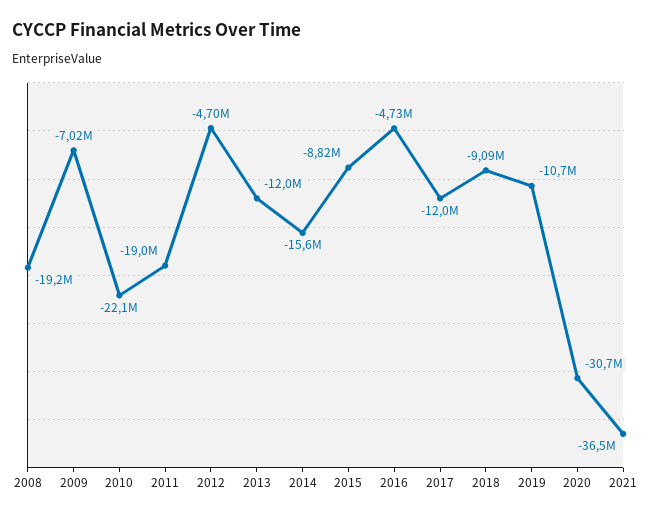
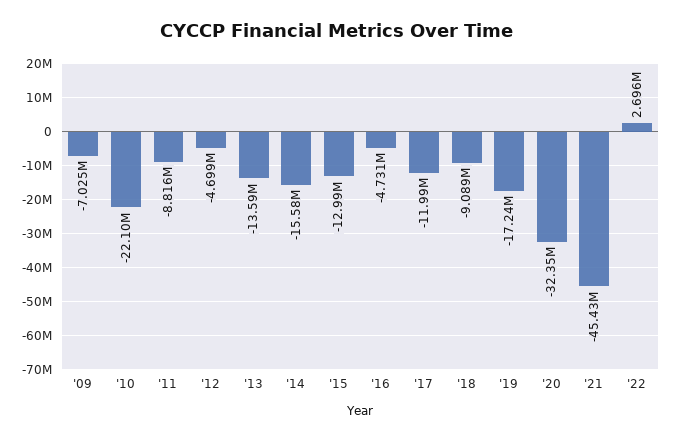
2008: -19200000 -> none
2011: -19000000 -> -8816000
2013: -12000000 -> -13590000
2015: -8820000 -> -12990000
2019: -10700000 -> -17240000
2020: -30700000 -> -32350000
2021: -36500000 -> -45430000
'22: none -> 2696000

